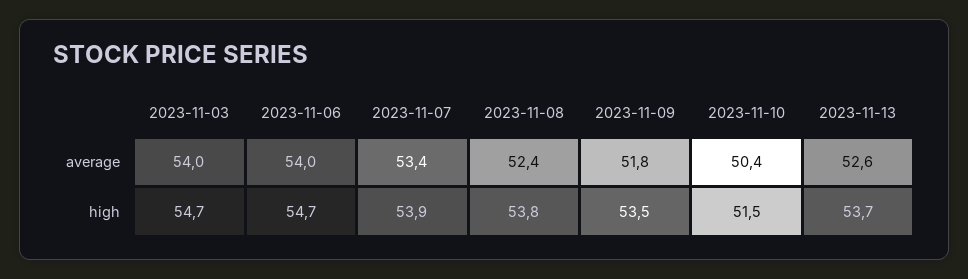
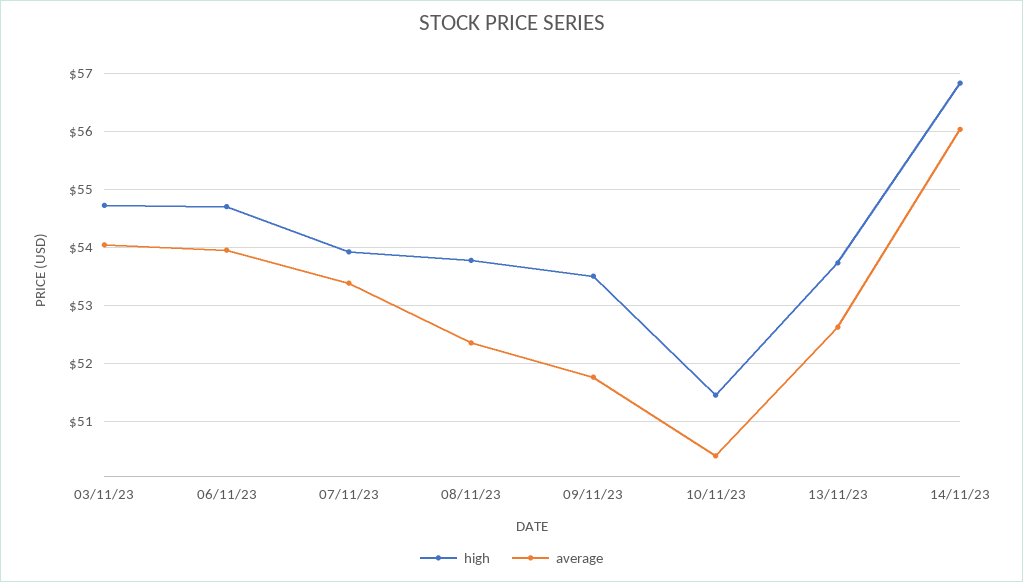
high, 14/11/23: none -> 56.8
average, 14/11/23: none -> 56

